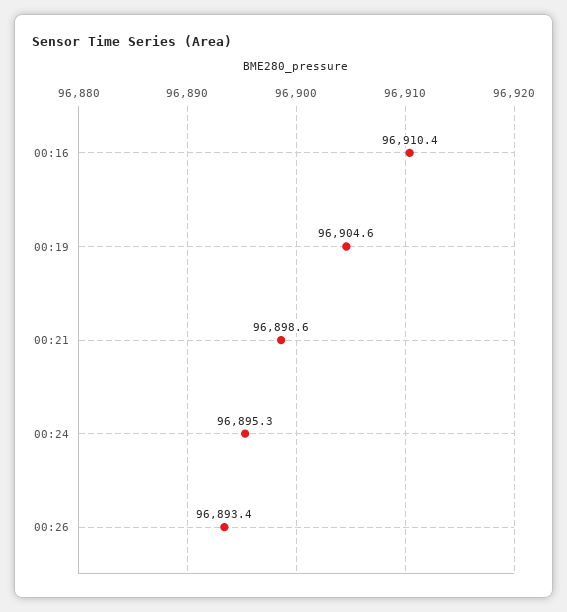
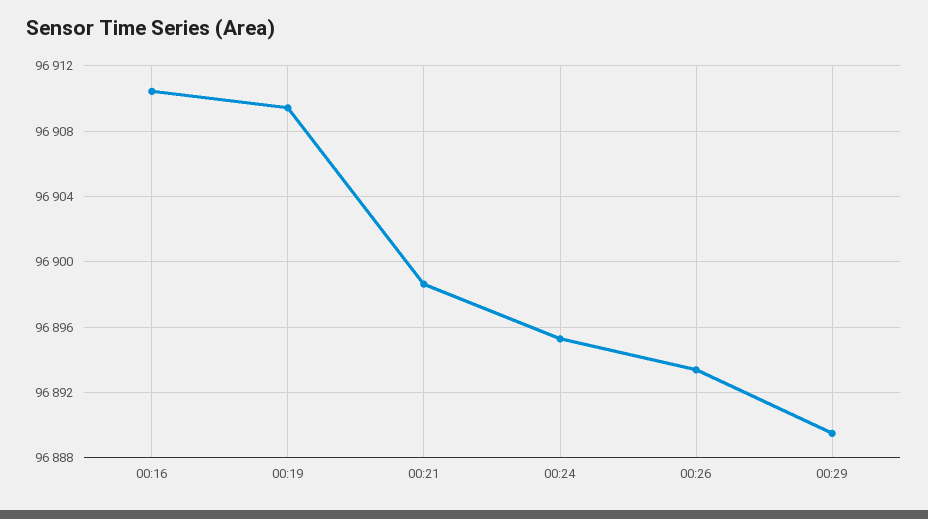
00:19: 96904.6 -> 96909.5
00:29: none -> 96889.5

